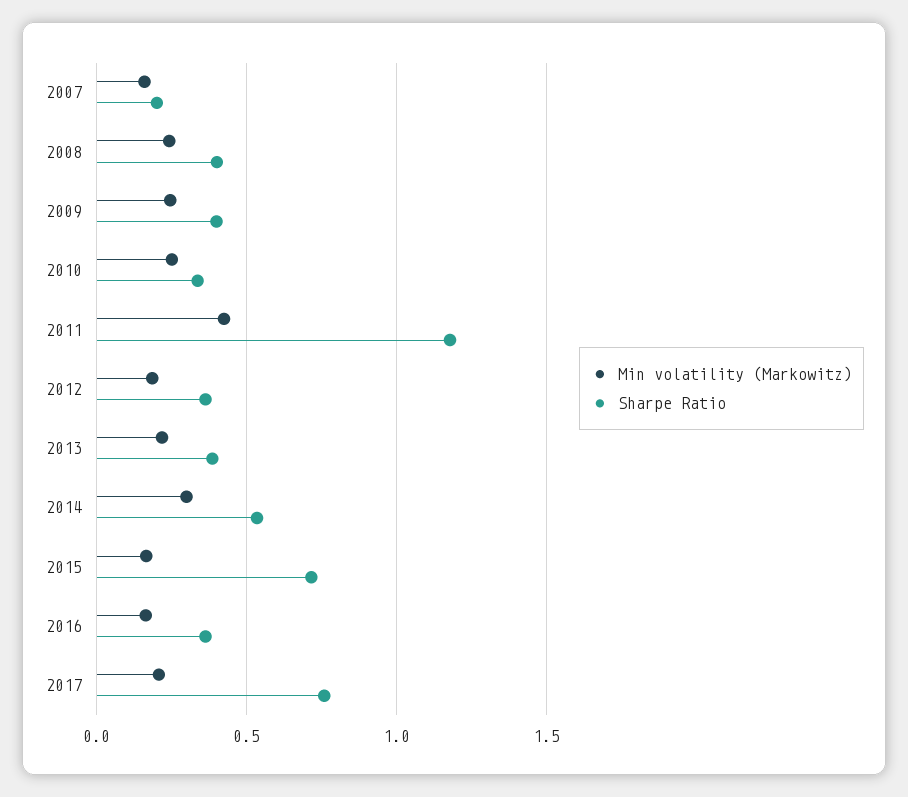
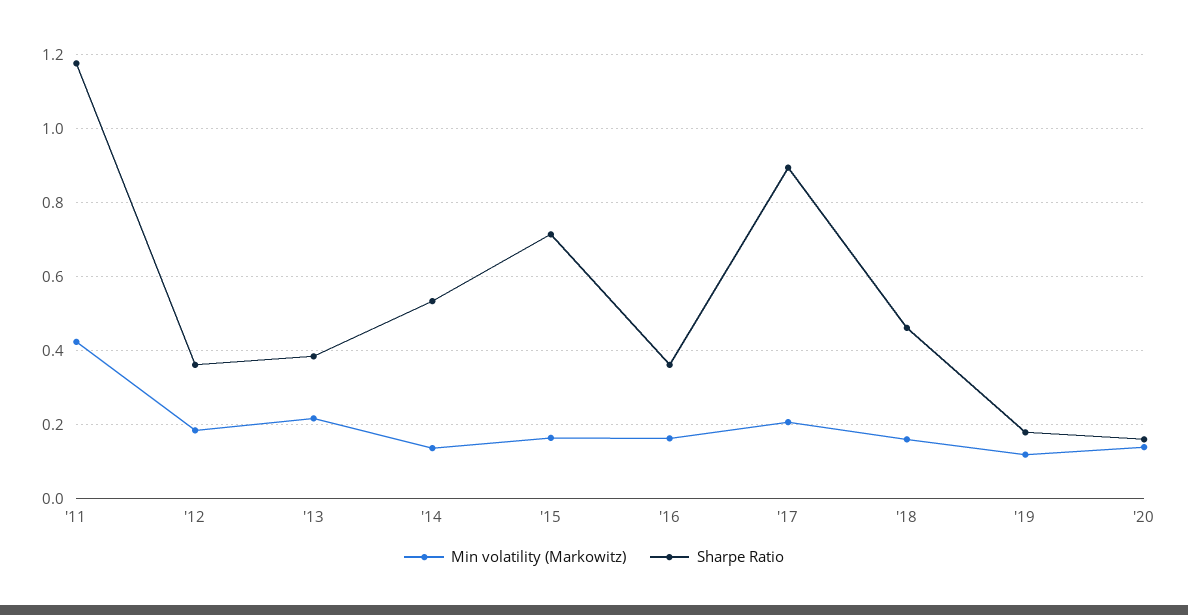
Min volatility (Markowitz), 2007: 0.15 -> none
Sharpe Ratio, 2007: 0.2 -> none
Min volatility (Markowitz), 2008: 0.25 -> none
Sharpe Ratio, 2008: 0.4 -> none
Min volatility (Markowitz), 2009: 0.25 -> none
Sharpe Ratio, 2009: 0.4 -> none
Min volatility (Markowitz), 2010: 0.25 -> none
Sharpe Ratio, 2010: 0.35 -> none
Min volatility (Markowitz), 2014: 0.3 -> 0.14
Sharpe Ratio, 2017: 0.75 -> 0.9
Min volatility (Markowitz), '18: none -> 0.16
Sharpe Ratio, '18: none -> 0.46
Min volatility (Markowitz), '19: none -> 0.12
Sharpe Ratio, '19: none -> 0.18
Min volatility (Markowitz), '20: none -> 0.14
Sharpe Ratio, '20: none -> 0.16

